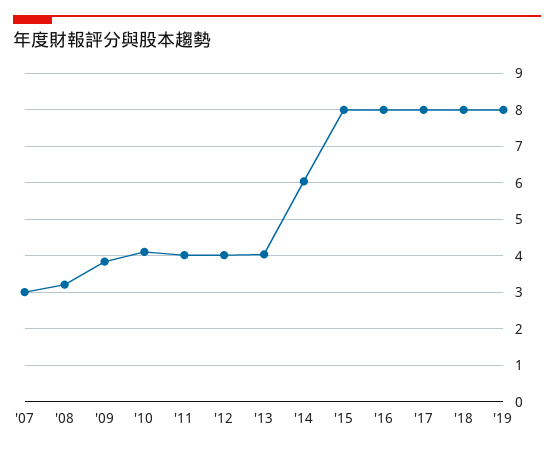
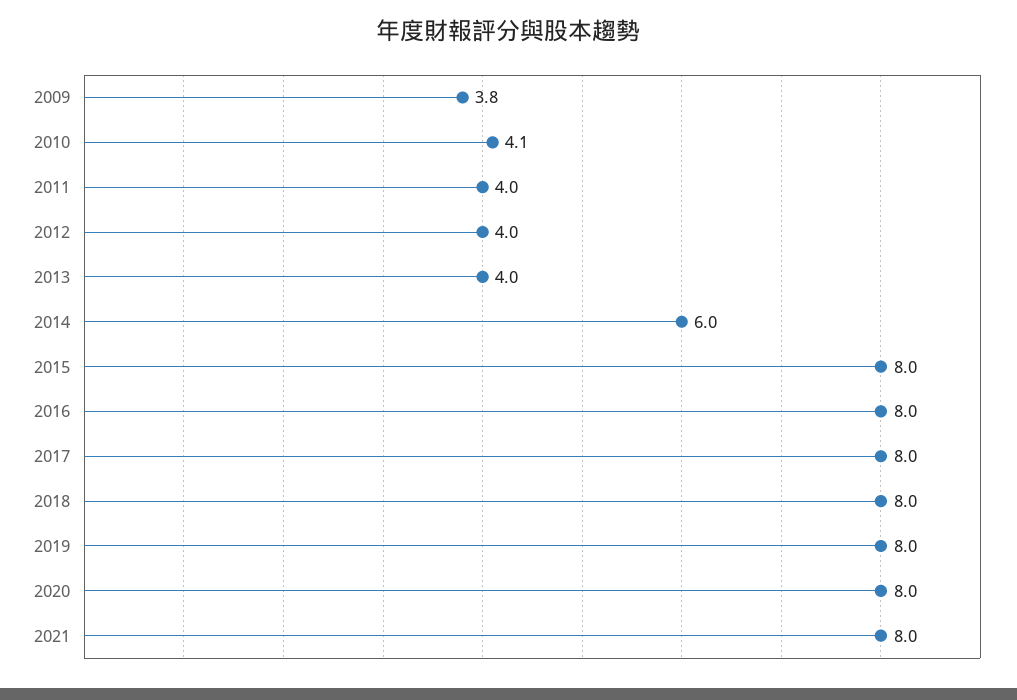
'07: 3 -> none
'08: 3.2 -> none
2020: none -> 8
2021: none -> 8

